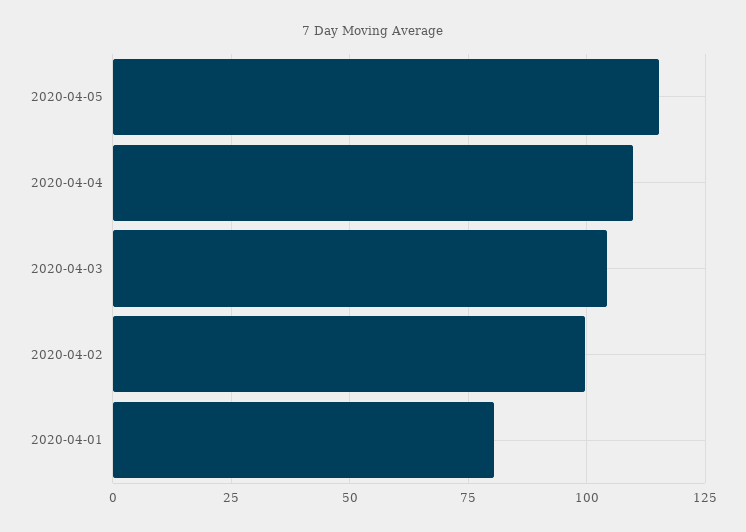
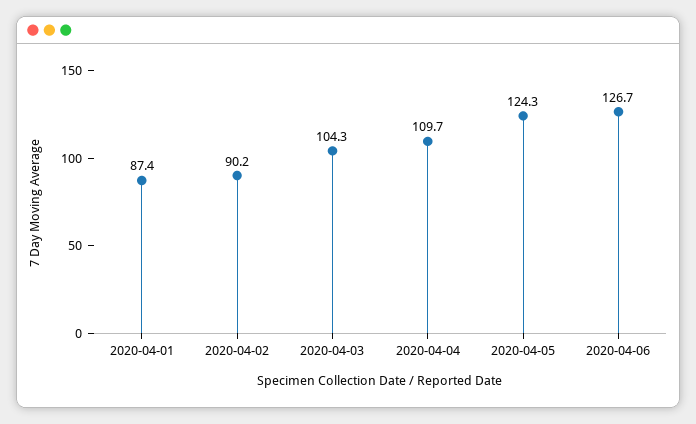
2020-04-05: 115 -> 124.3
2020-04-02: 100 -> 90.2
2020-04-01: 80 -> 87.4
2020-04-06: none -> 126.7

